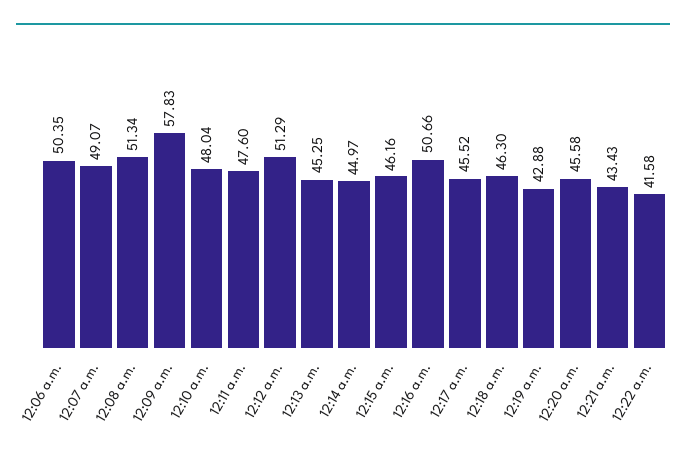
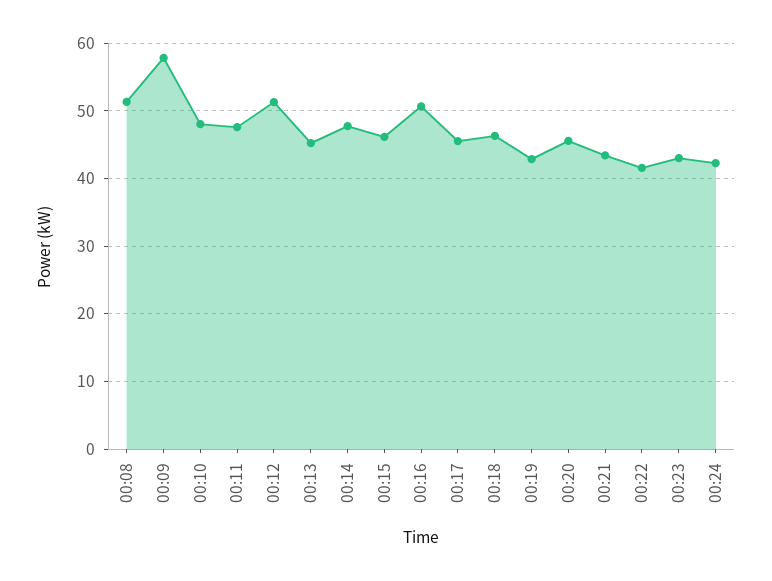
12:06 a.m.: 50.35 -> none
12:07 a.m.: 49.07 -> none
12:14 a.m.: 44.97 -> 48
00:23: none -> 43
00:24: none -> 42

